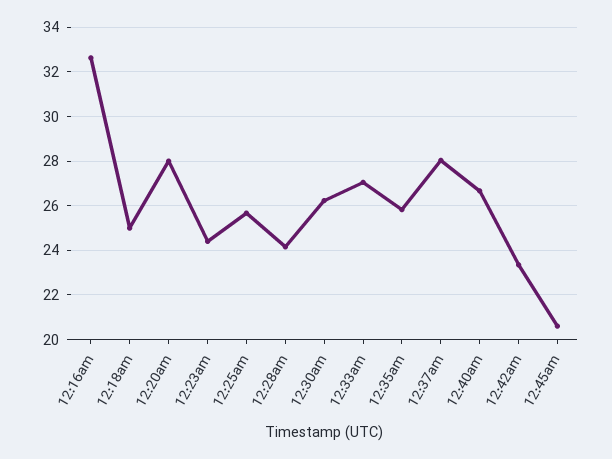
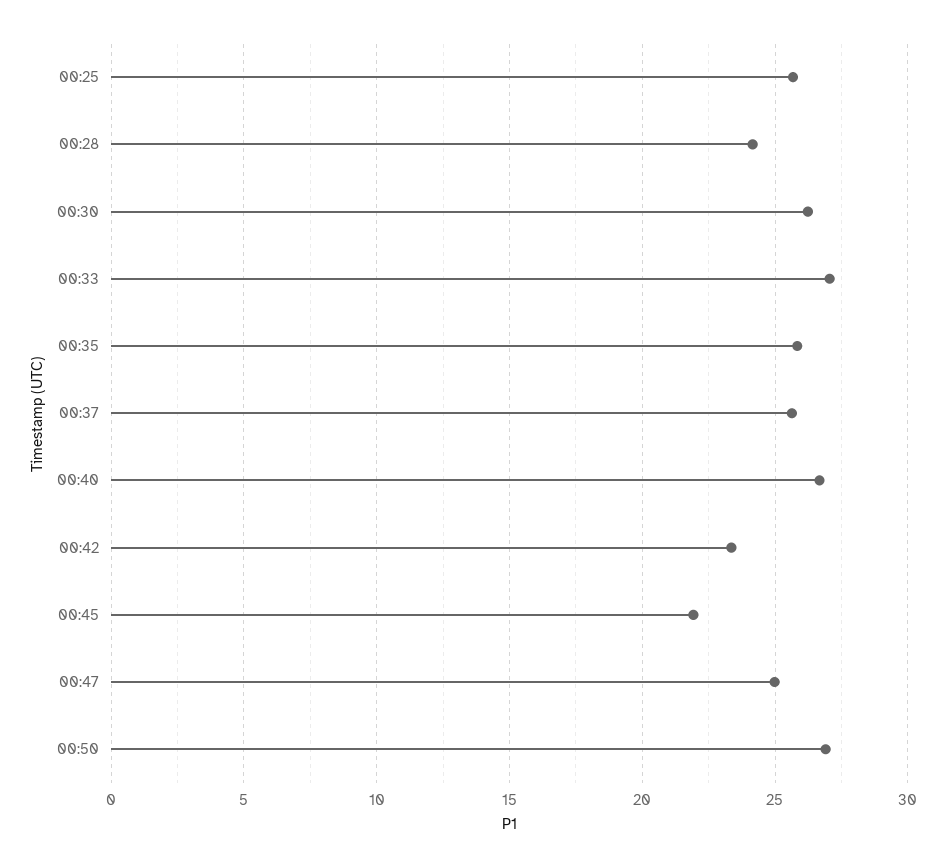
12:16am: 32.5 -> none
12:18am: 25 -> none
12:20am: 28 -> none
12:23am: 24.5 -> none
12:37am: 28 -> 25.5
12:45am: 20.5 -> 22
00:47: none -> 25
00:50: none -> 27

